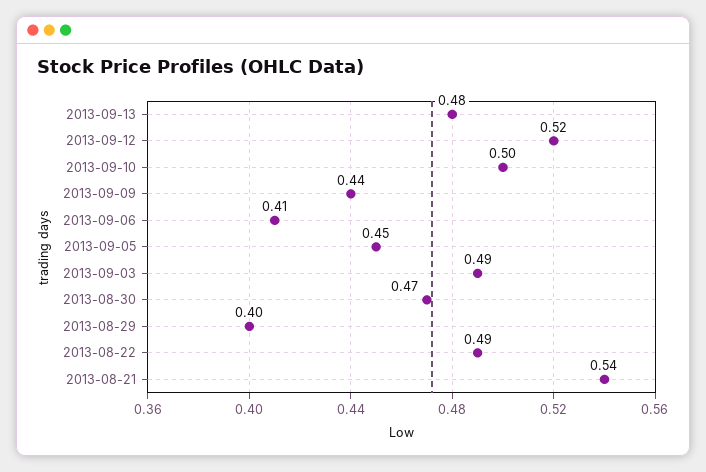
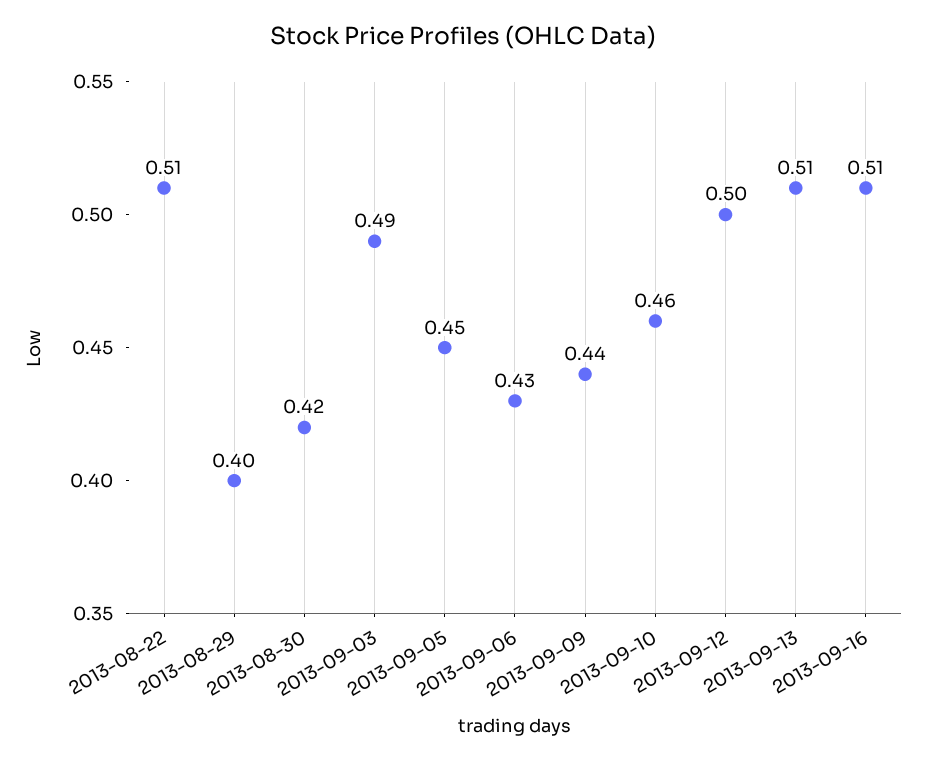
2013-09-13: 0.48 -> 0.51
2013-09-12: 0.52 -> 0.5
2013-09-10: 0.5 -> 0.46
2013-09-06: 0.41 -> 0.43
2013-08-30: 0.47 -> 0.42
2013-08-22: 0.49 -> 0.51
2013-08-21: 0.54 -> none
2013-09-16: none -> 0.51

